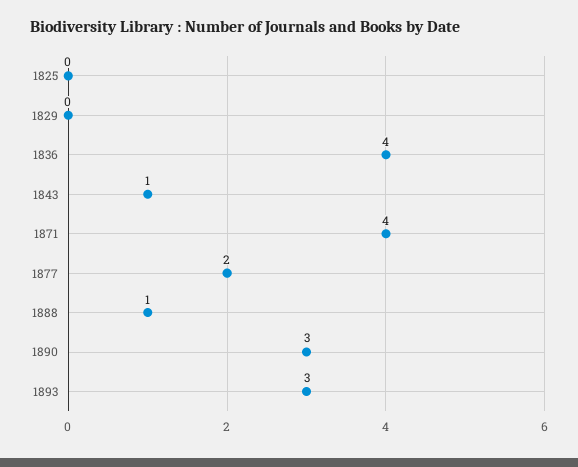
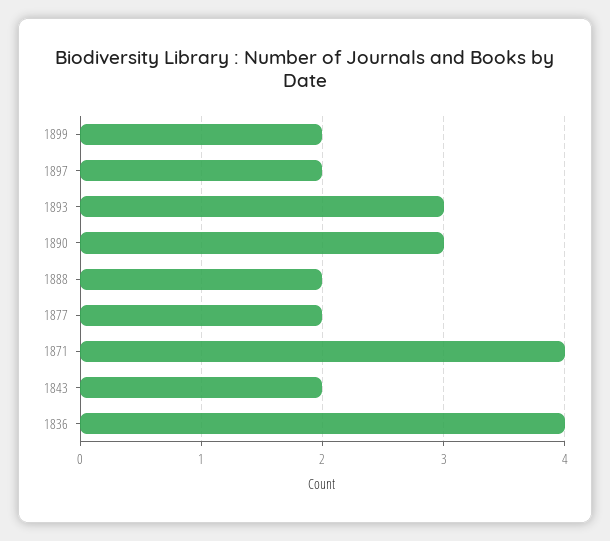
1825: 0 -> none
1829: 0 -> none
1843: 1 -> 2
1888: 1 -> 2
1899: none -> 2
1897: none -> 2

